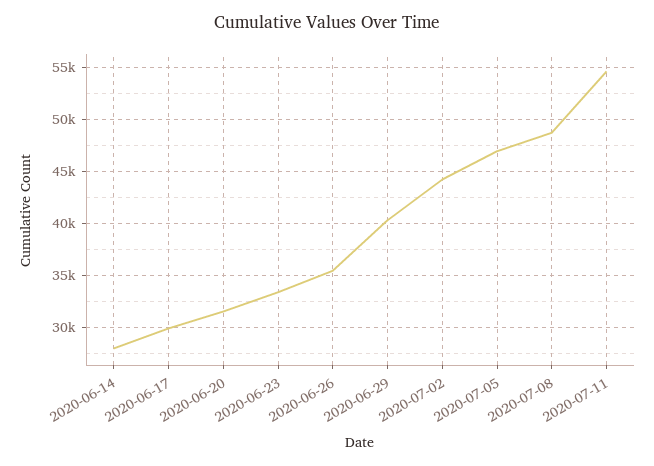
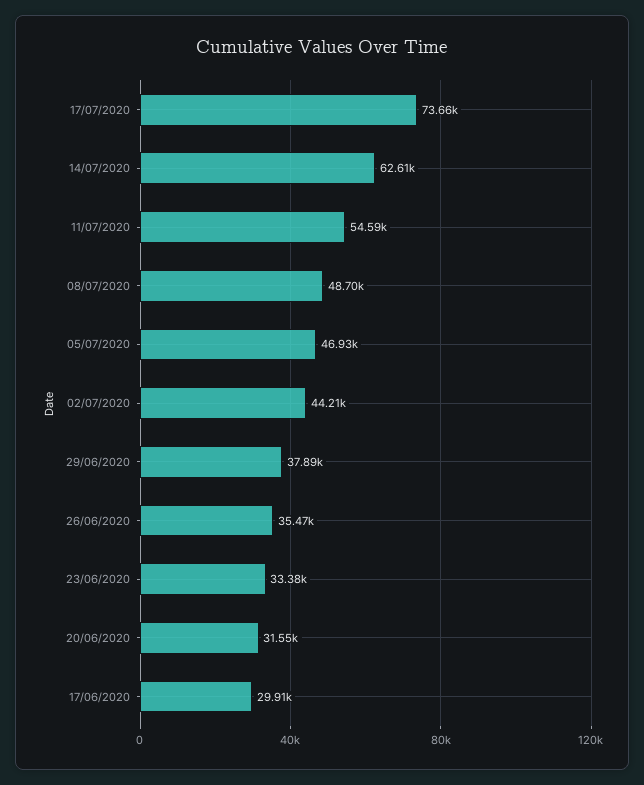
2020-06-14: 28000 -> none
2020-06-29: 40000 -> 37890
17/07/2020: none -> 73660
14/07/2020: none -> 62610

